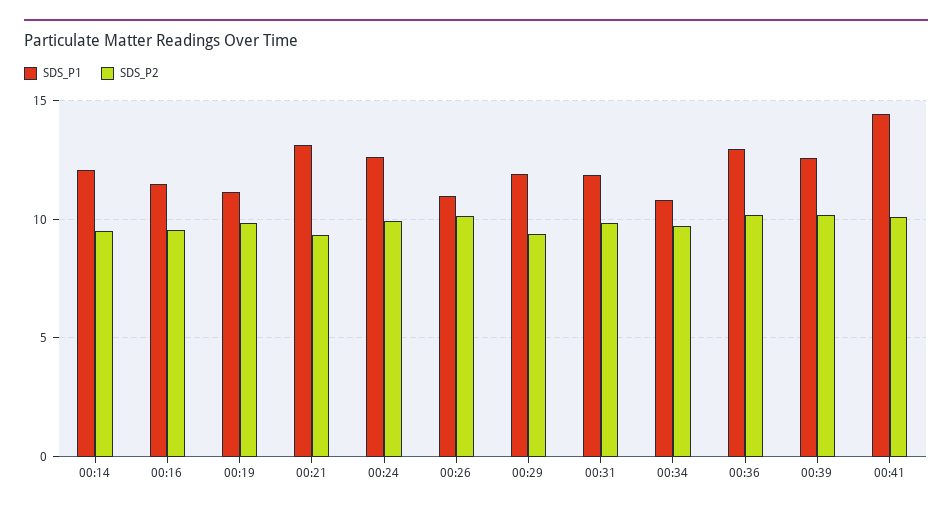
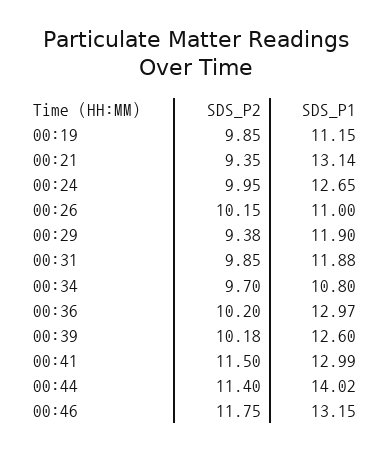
SDS_P1, 00:14: 12 -> none
SDS_P2, 00:14: 9.5 -> none
SDS_P1, 00:16: 11.5 -> none
SDS_P2, 00:16: 9.5 -> none
SDS_P1, 00:41: 14.5 -> 12.99
SDS_P2, 00:41: 10 -> 11.5
SDS_P2, 00:44: none -> 11.4
SDS_P1, 00:44: none -> 14.02
SDS_P2, 00:46: none -> 11.75
SDS_P1, 00:46: none -> 13.15

